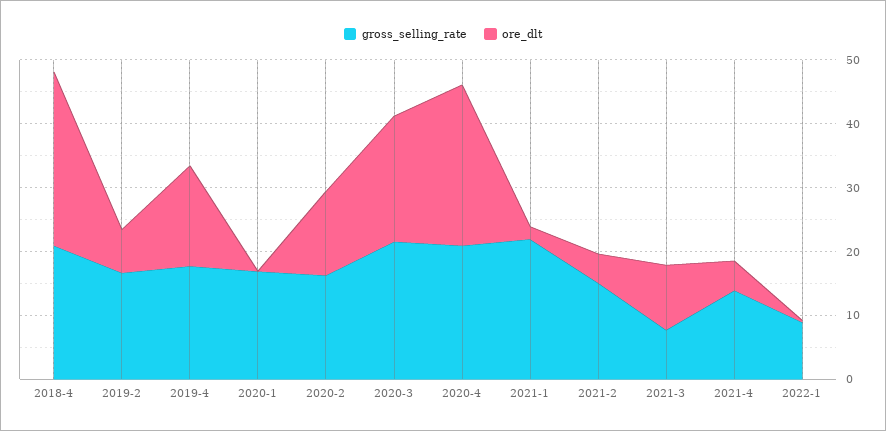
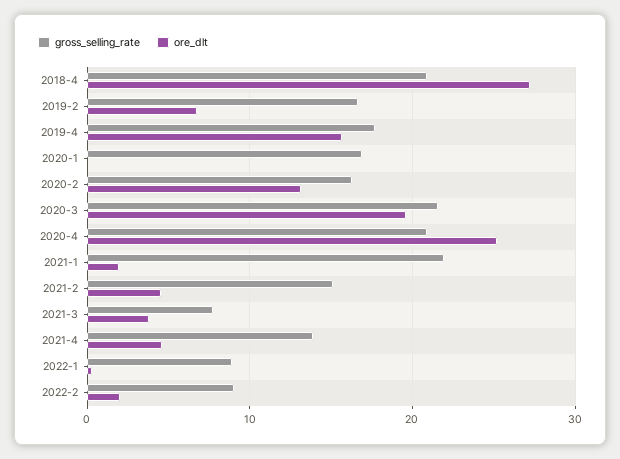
ore_dlt, 2021-3: 10 -> 4
gross_selling_rate, 2022-2: none -> 9
ore_dlt, 2022-2: none -> 2

